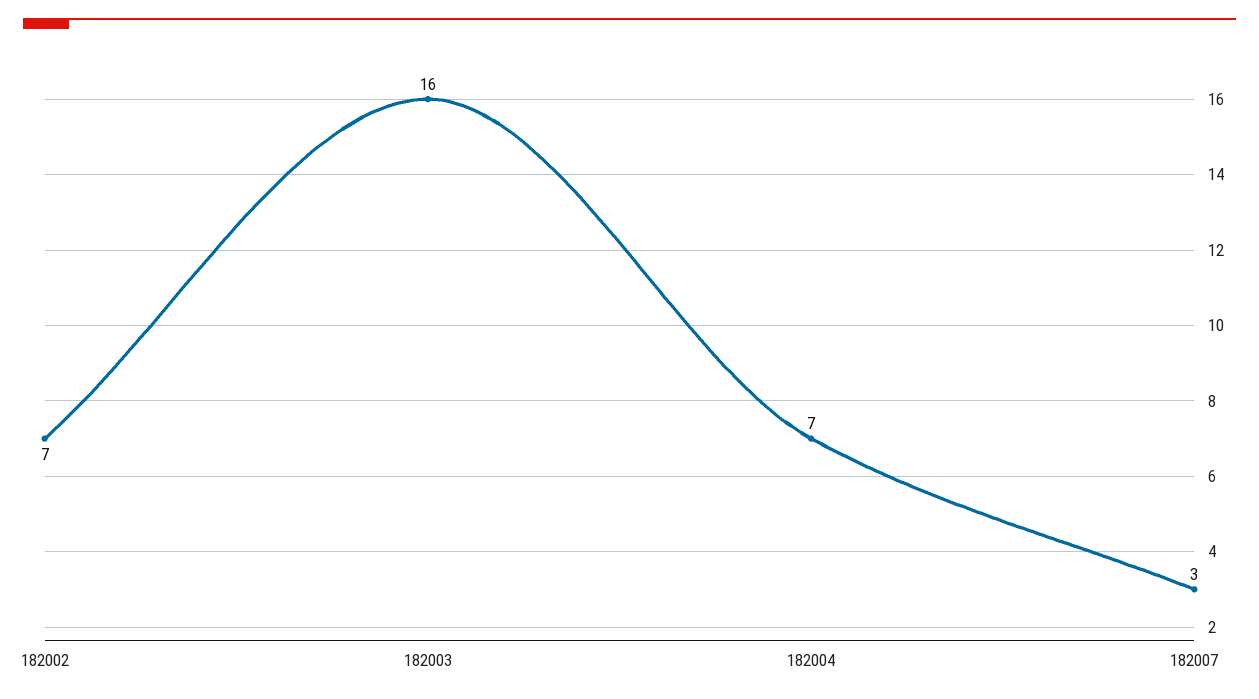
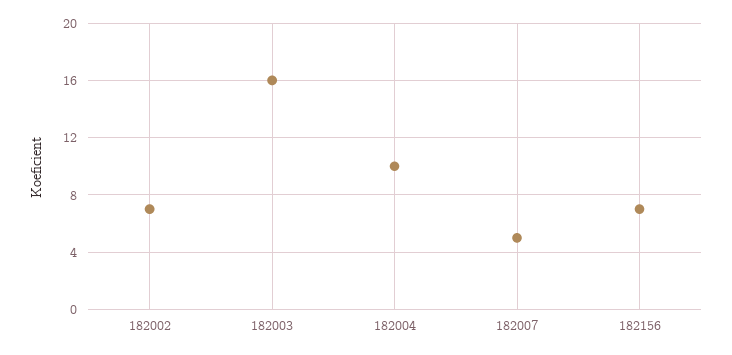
182004: 7 -> 10
182007: 3 -> 5
182156: none -> 7

